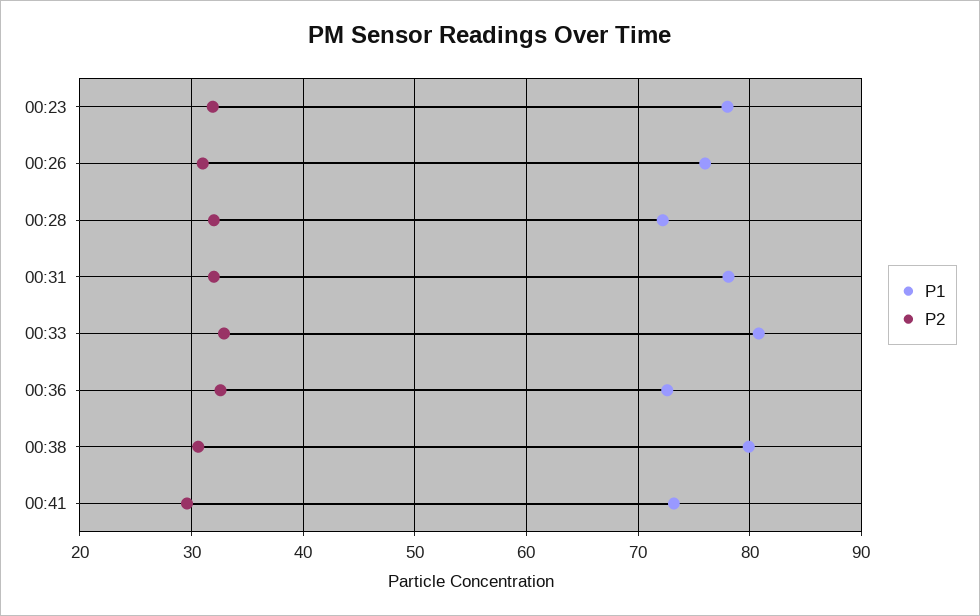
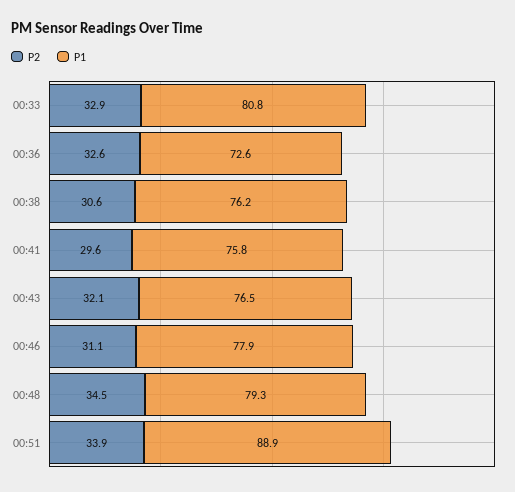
P1, 00:23: 78 -> none
P2, 00:23: 32 -> none
P1, 00:26: 76 -> none
P2, 00:26: 31 -> none
P1, 00:28: 72 -> none
P2, 00:28: 32 -> none
P1, 00:31: 78 -> none
P2, 00:31: 32 -> none
P1, 00:38: 80 -> 76.2
P1, 00:41: 73 -> 75.8
P2, 00:43: none -> 32.1
P1, 00:43: none -> 76.5
P2, 00:46: none -> 31.1
P1, 00:46: none -> 77.9
P2, 00:48: none -> 34.5
P1, 00:48: none -> 79.3
P2, 00:51: none -> 33.9
P1, 00:51: none -> 88.9

